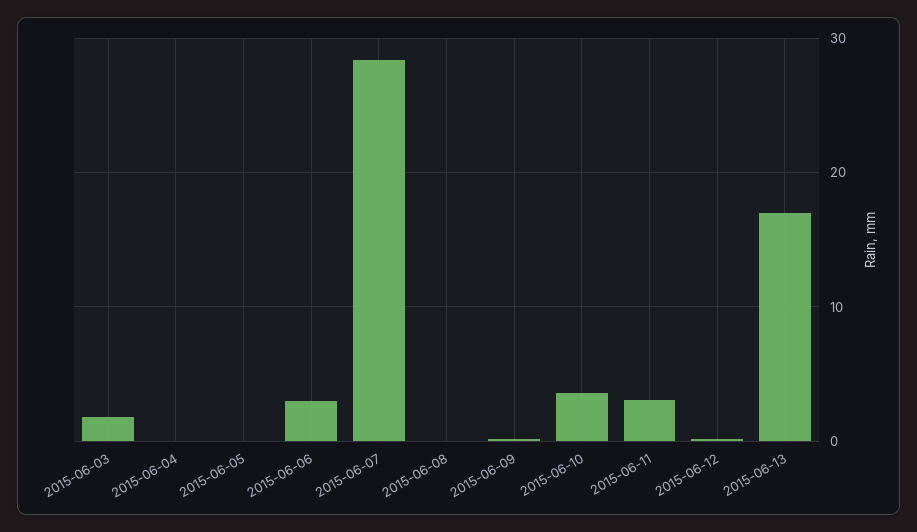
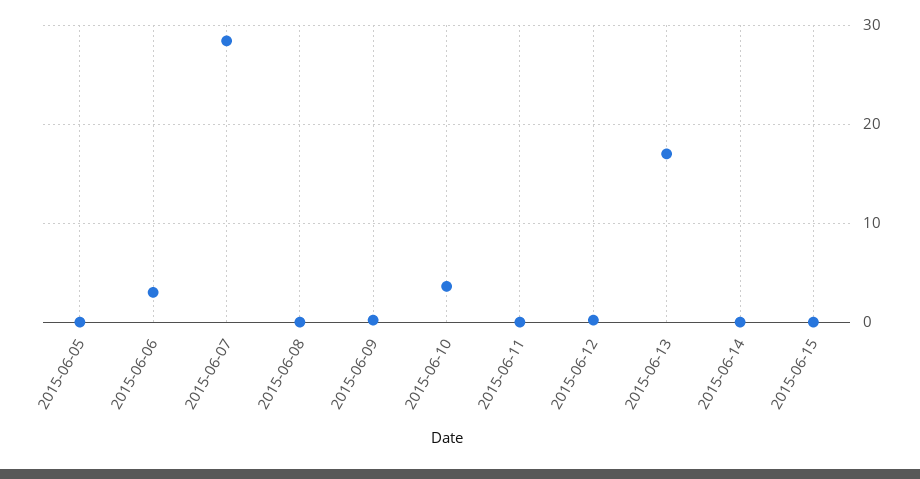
2015-06-03: 2 -> none
2015-06-04: 0 -> none
2015-06-11: 3 -> 0
2015-06-14: none -> 0
2015-06-15: none -> 0

